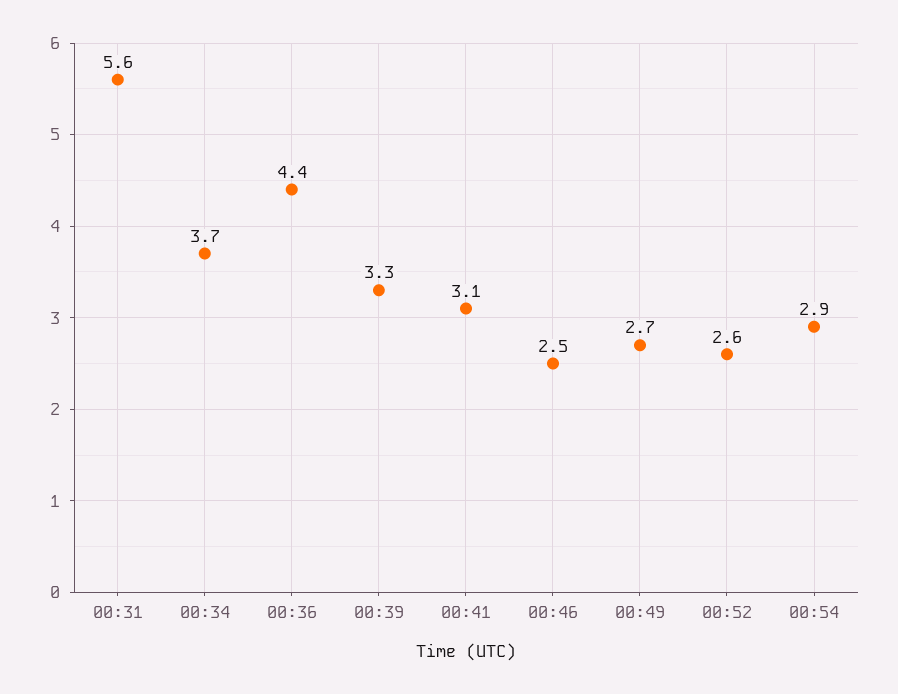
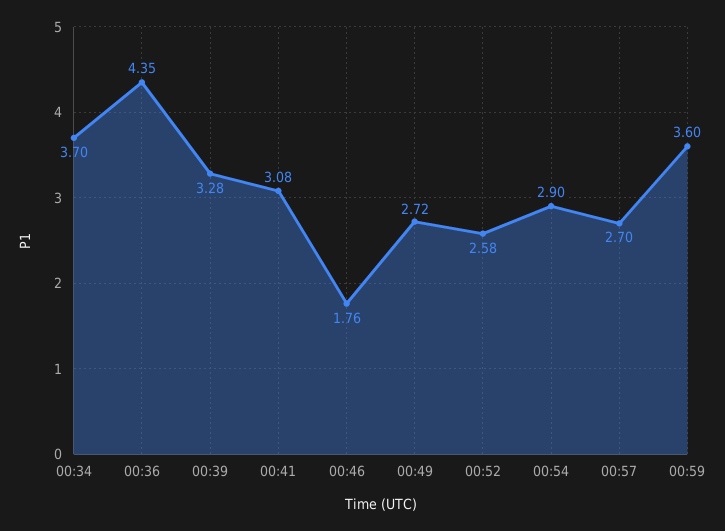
00:31: 5.6 -> none
00:46: 2.5 -> 1.76
00:57: none -> 2.7
00:59: none -> 3.6

